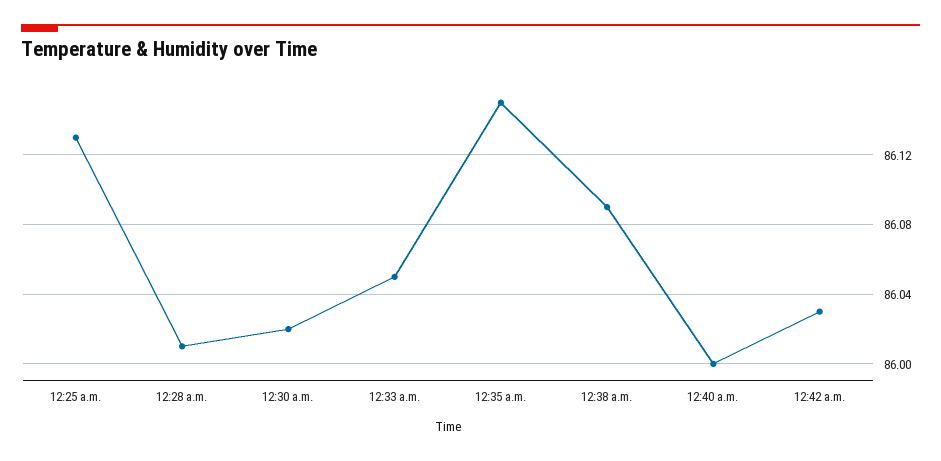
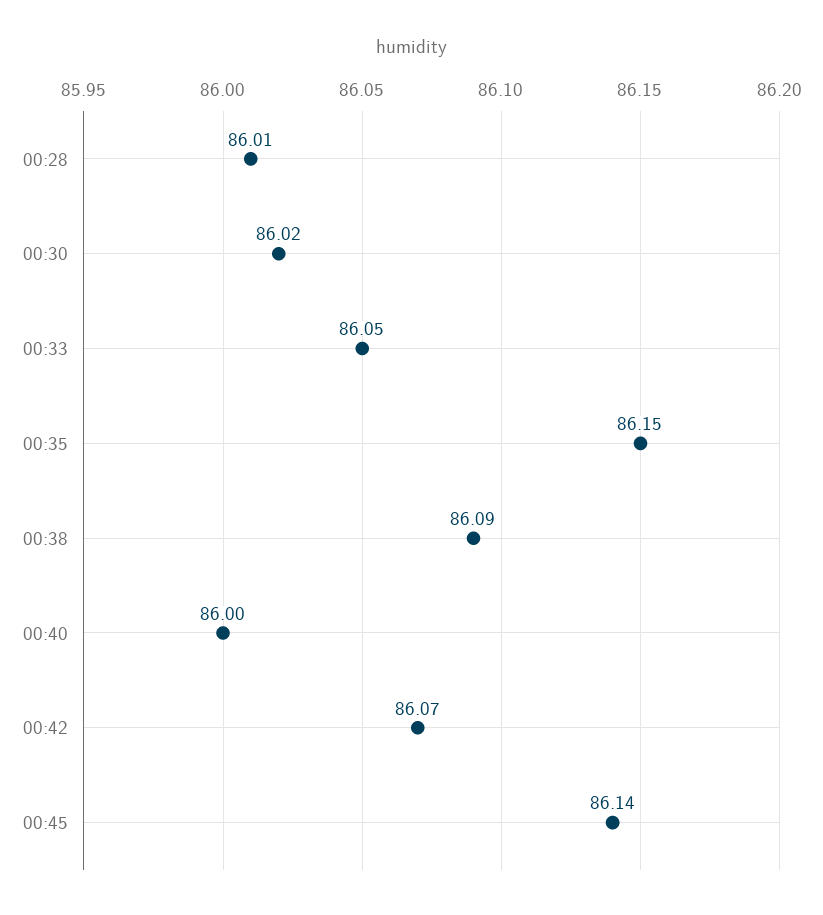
12:25 a.m.: 86.13 -> none
12:42 a.m.: 86.03 -> 86.07
00:45: none -> 86.14

